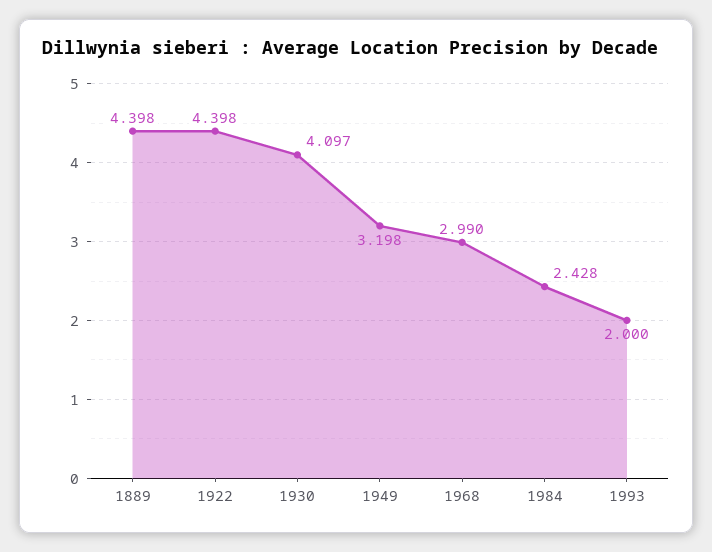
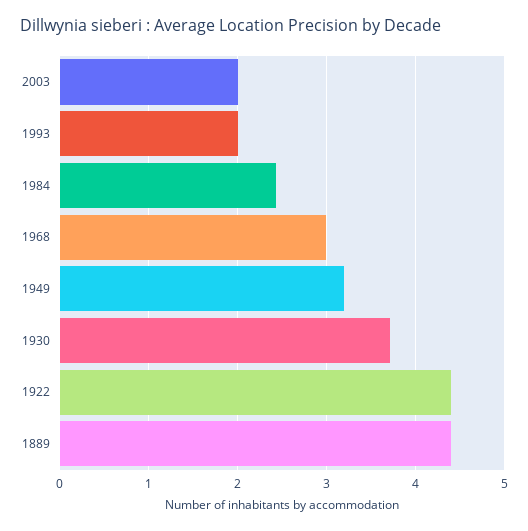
1930: 4.097 -> 3.7
2003: none -> 2

